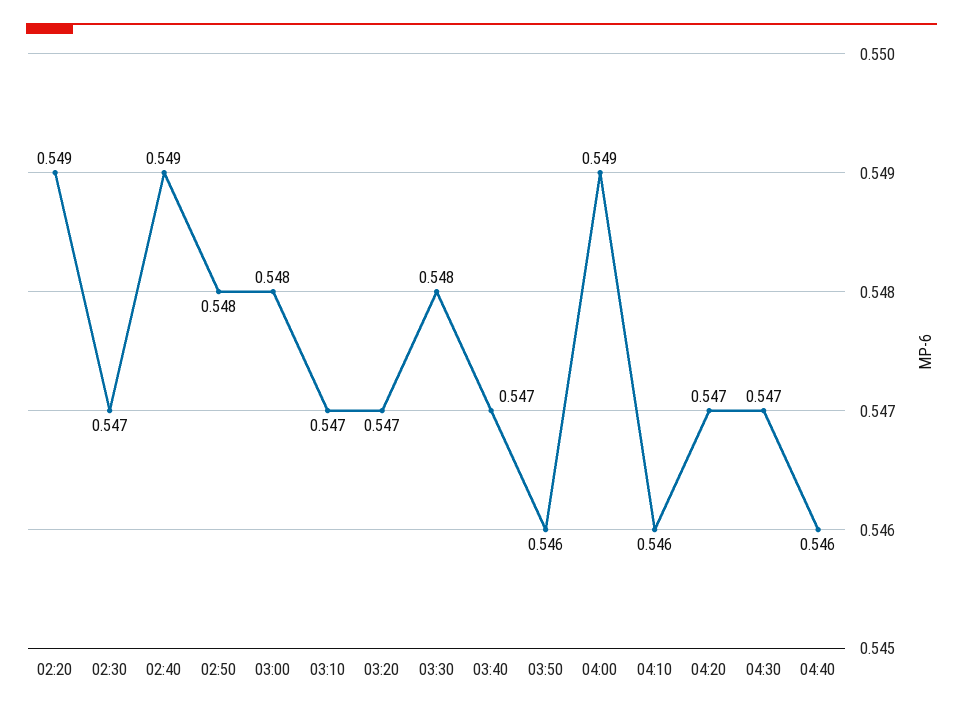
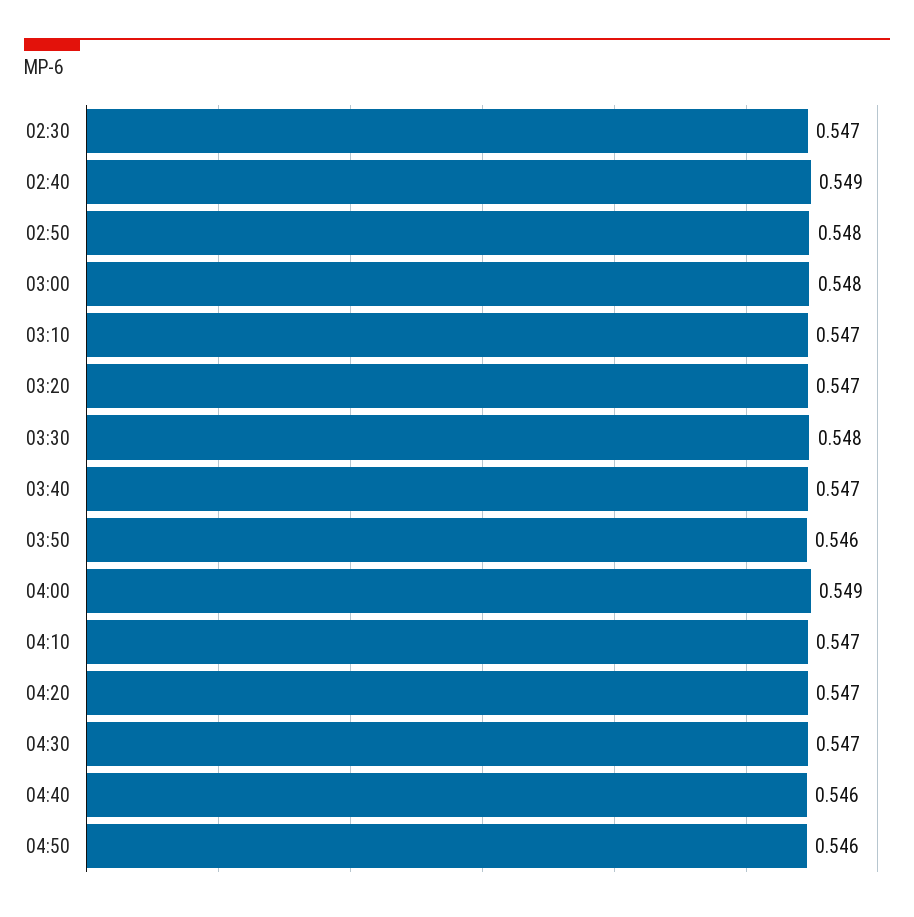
02:20: 0.549 -> none
04:10: 0.546 -> 0.547
04:50: none -> 0.546

